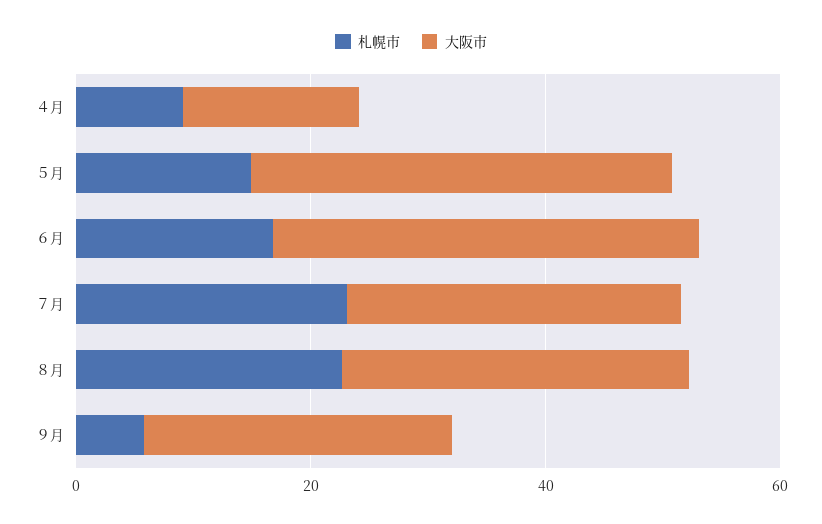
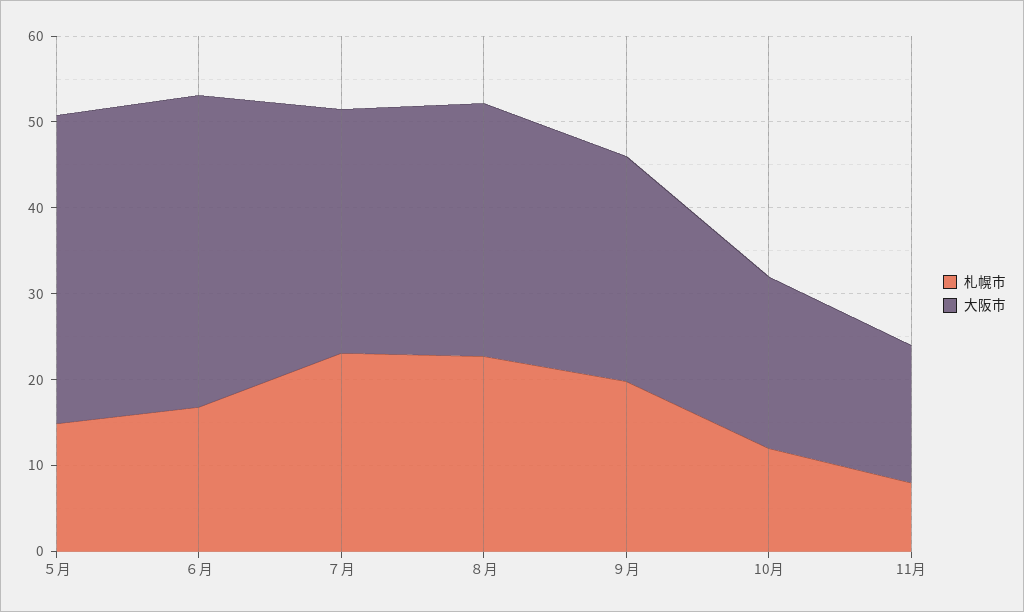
札幌市, ４月: 10 -> none
大阪市, ４月: 15 -> none
札幌市, ９月: 5 -> 20
札幌市, 10月: none -> 12
大阪市, 10月: none -> 20
札幌市, 11月: none -> 8
大阪市, 11月: none -> 16

